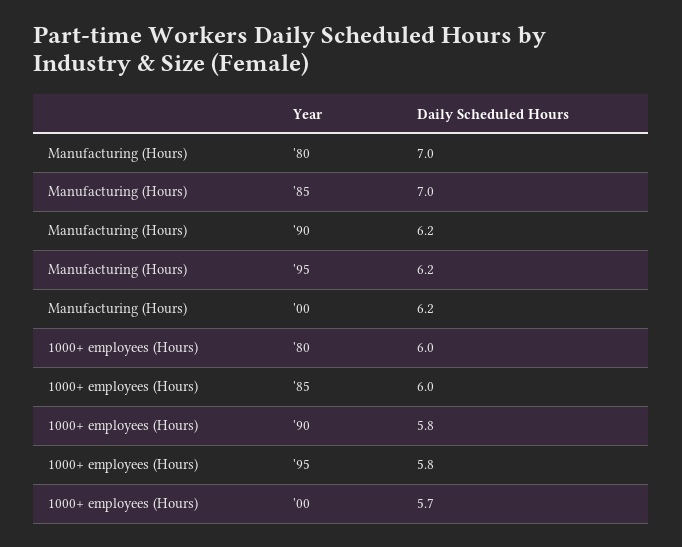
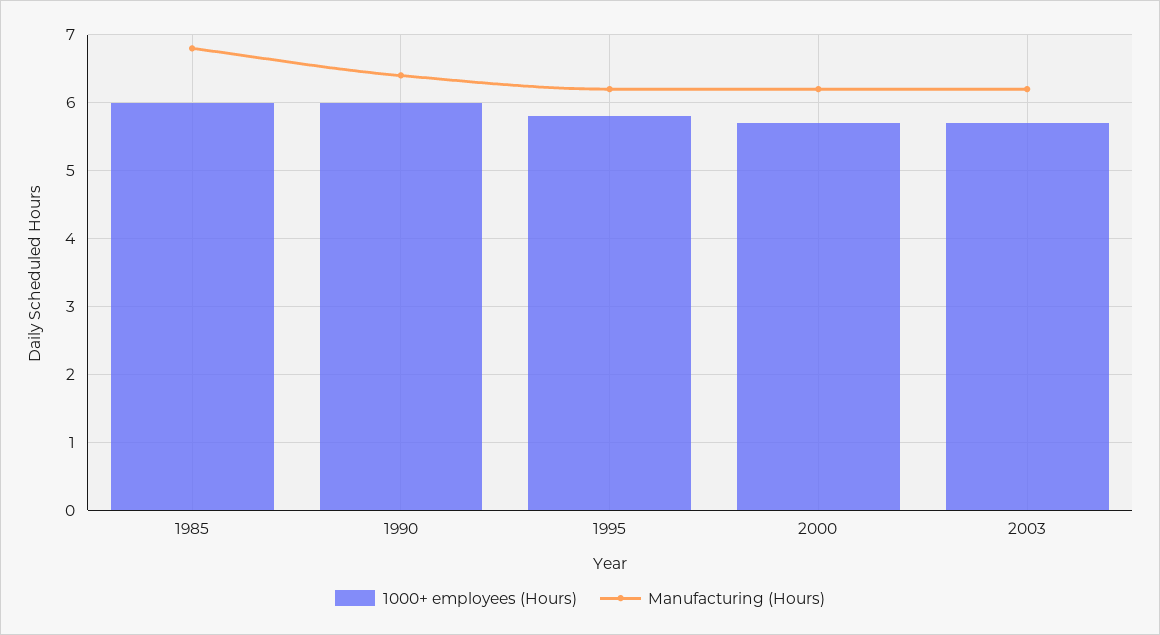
Manufacturing (Hours), '80: 7 -> none
Manufacturing (Hours), '85: 7 -> 6.8
Manufacturing (Hours), '90: 6.2 -> 6.4
1000+ employees (Hours), '80: 6 -> none
1000+ employees (Hours), '90: 5.8 -> 6
1000+ employees (Hours), 2003: none -> 5.7
Manufacturing (Hours), 2003: none -> 6.2

